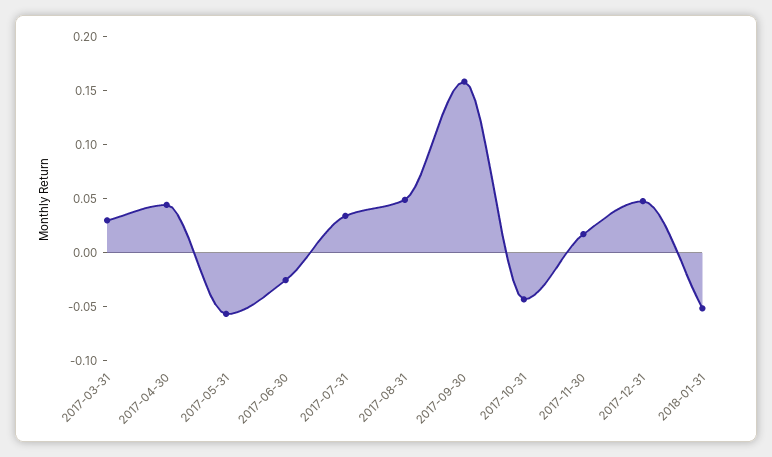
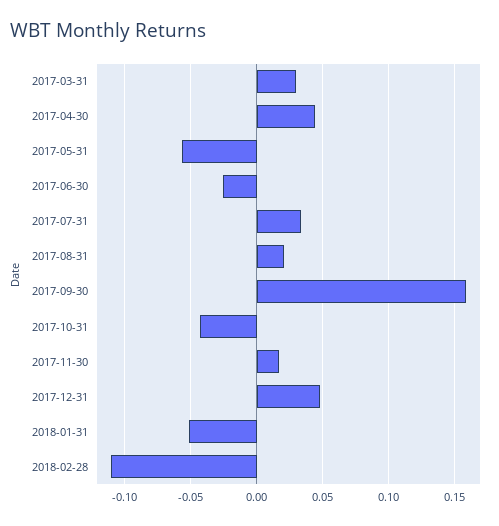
2017-08-31: 0.05 -> 0.02
2018-02-28: none -> -0.11

